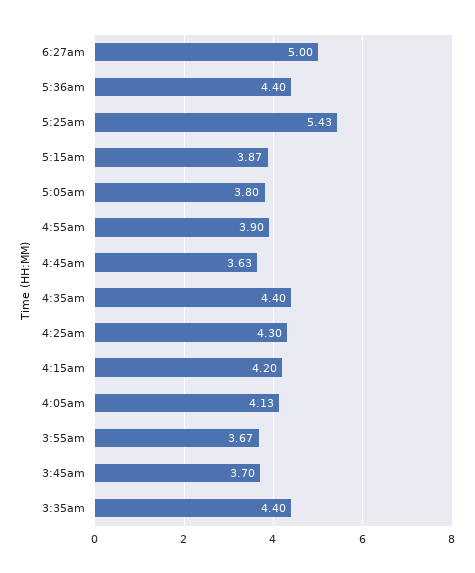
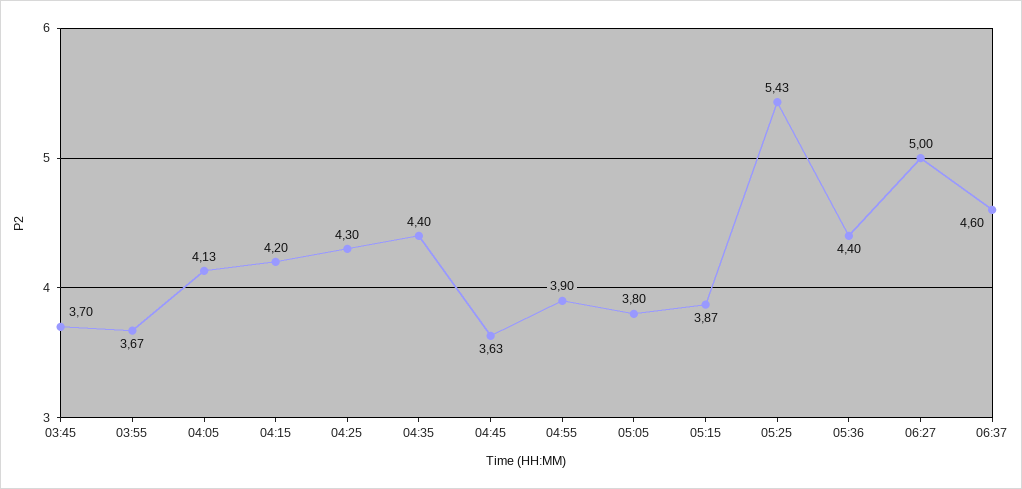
3:35am: 4.4 -> none
06:37: none -> 4.6

